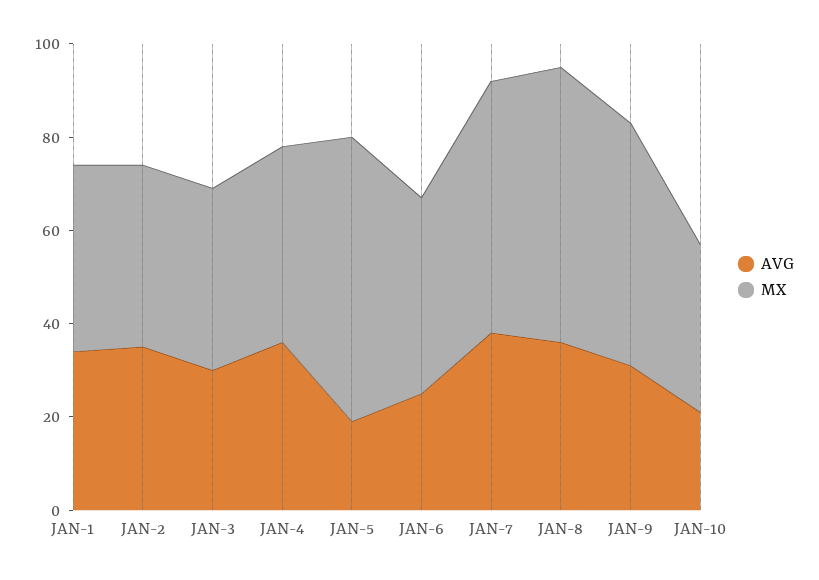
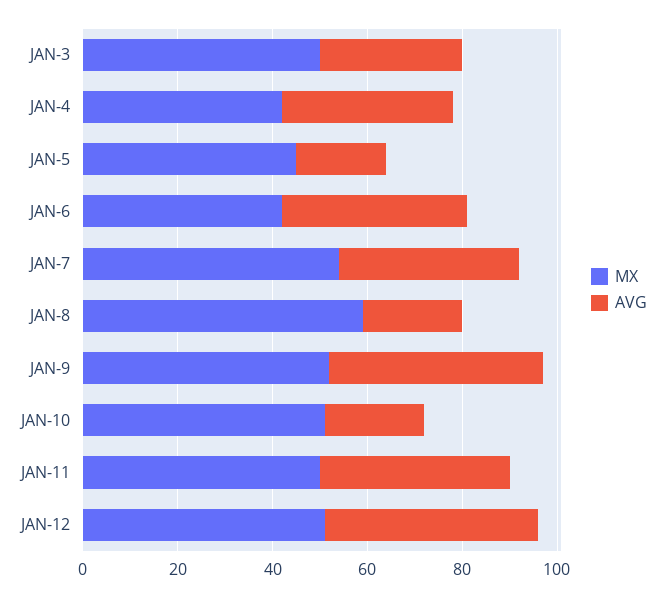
AVG, JAN-1: 35 -> none
MX, JAN-1: 40 -> none
AVG, JAN-2: 35 -> none
MX, JAN-2: 40 -> none
MX, JAN-3: 40 -> 50
MX, JAN-5: 60 -> 45
AVG, JAN-6: 25 -> 40
AVG, JAN-8: 35 -> 20
AVG, JAN-9: 30 -> 45
MX, JAN-10: 35 -> 50
MX, JAN-11: none -> 50
AVG, JAN-11: none -> 40
MX, JAN-12: none -> 50
AVG, JAN-12: none -> 45

